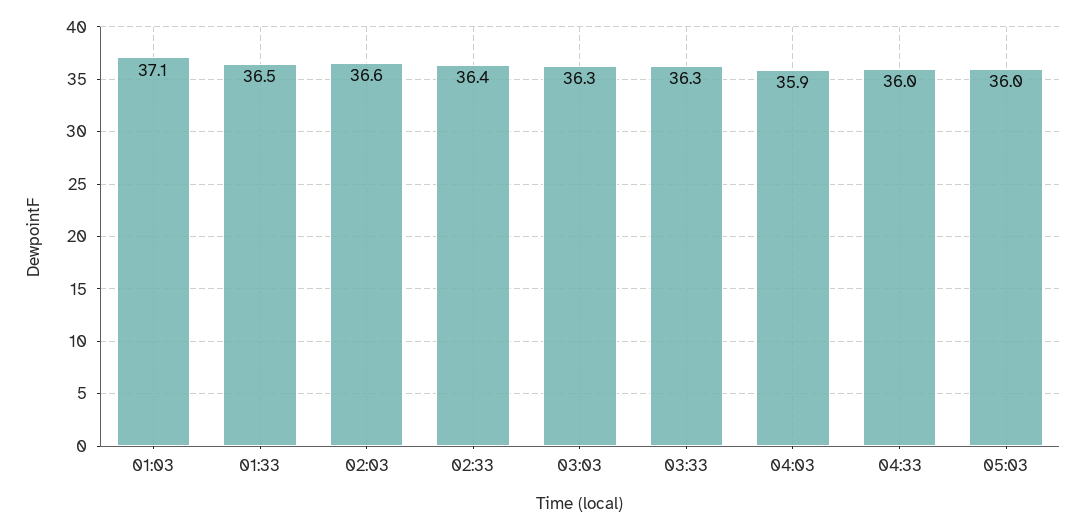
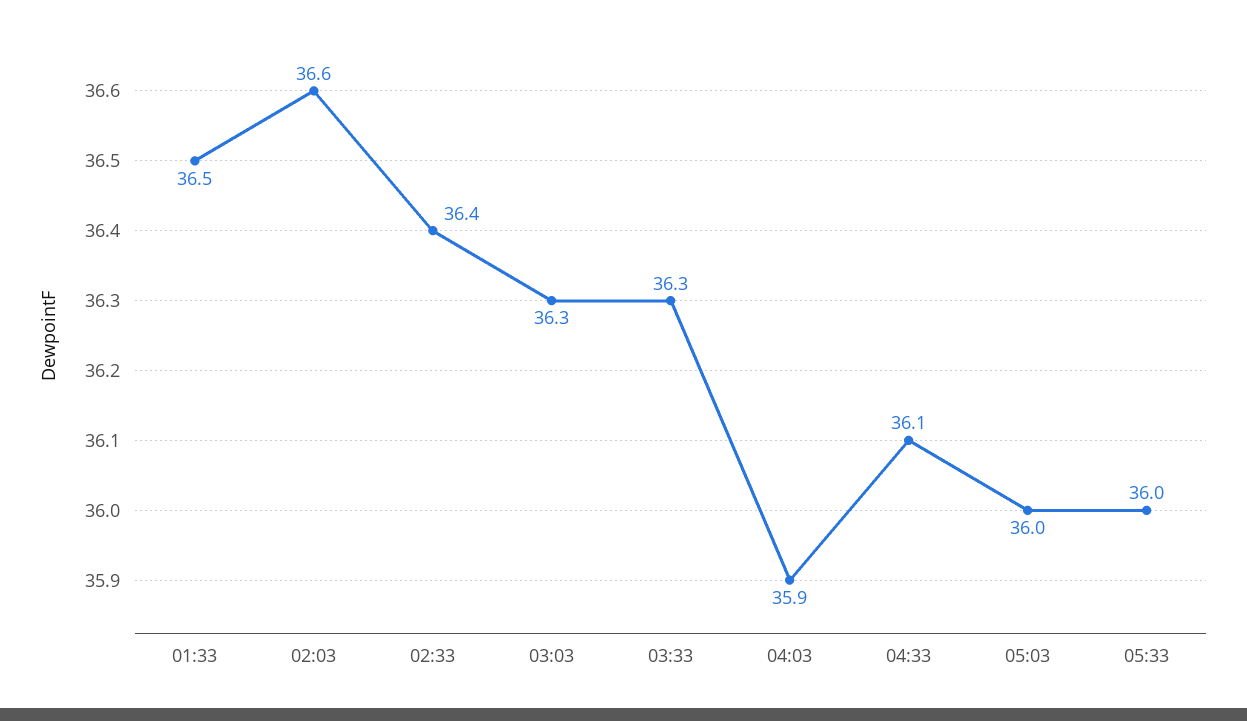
01:03: 37.1 -> none
04:33: 36 -> 36.1
05:33: none -> 36

